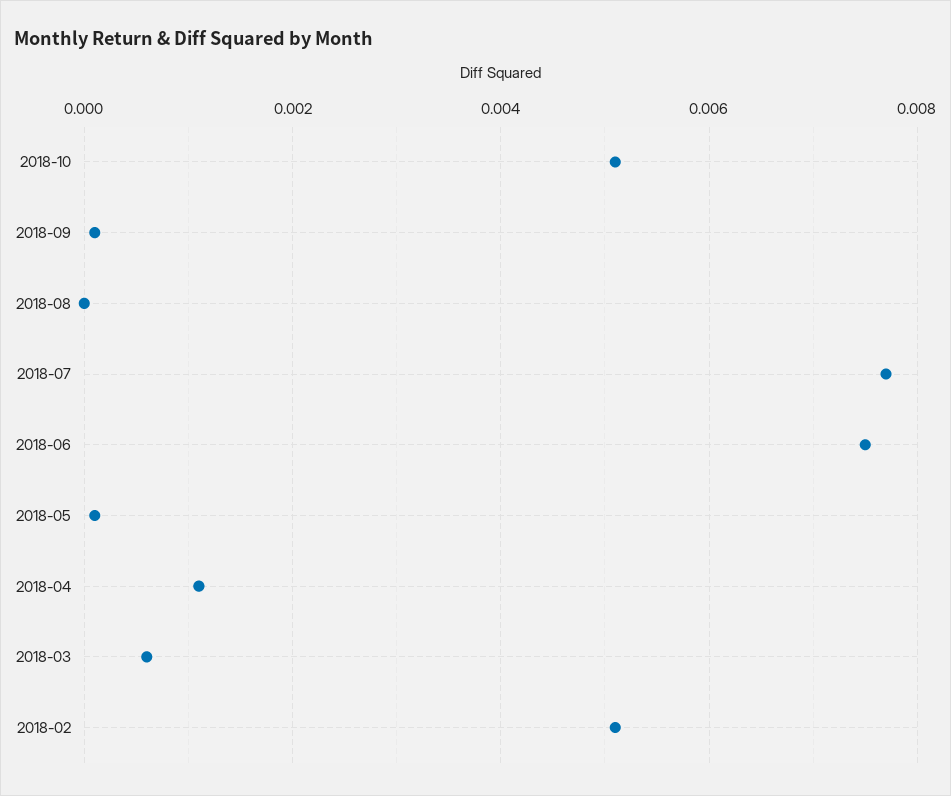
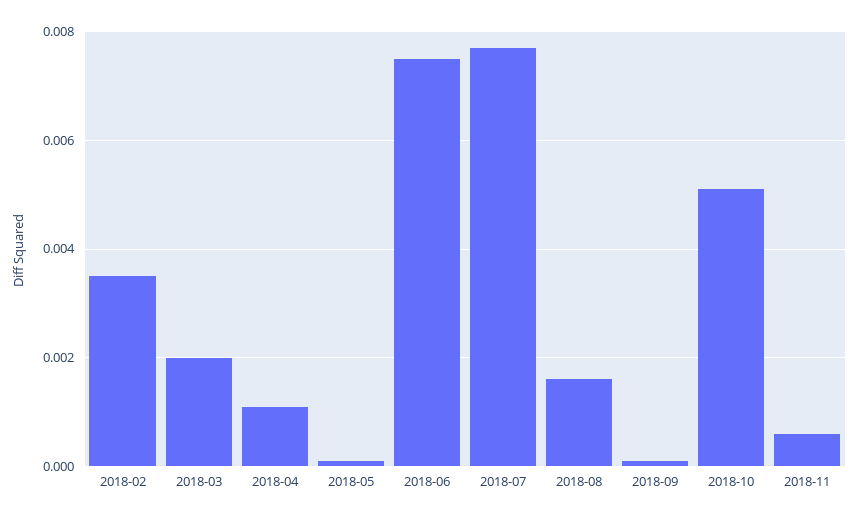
2018-08: 0 -> 0.0015
2018-03: 0.0005 -> 0.002
2018-02: 0.005 -> 0.0035
2018-11: none -> 0.0005

